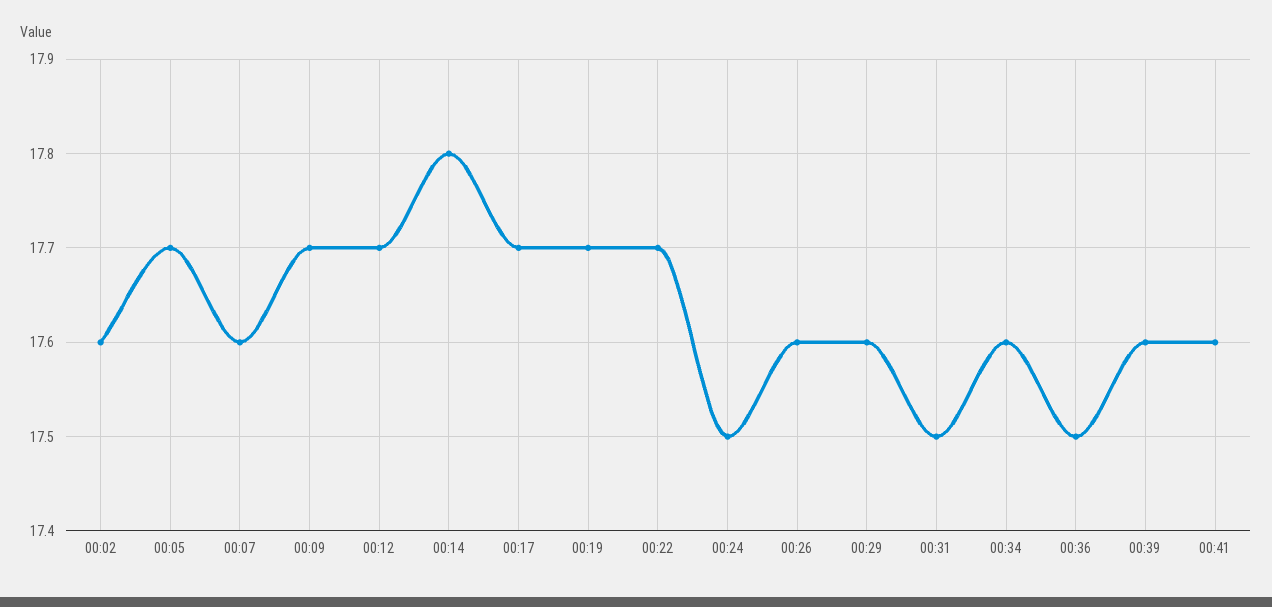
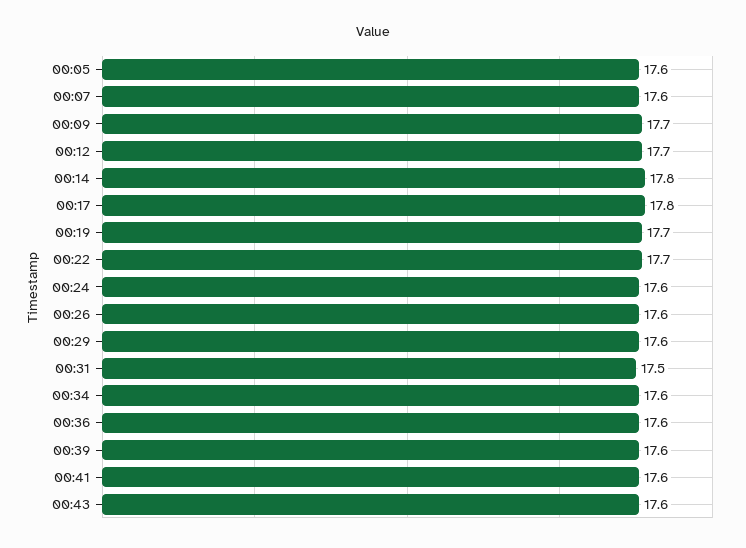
00:02: 17.6 -> none
00:05: 17.7 -> 17.6
00:17: 17.7 -> 17.8
00:24: 17.5 -> 17.6
00:36: 17.5 -> 17.6
00:43: none -> 17.6

